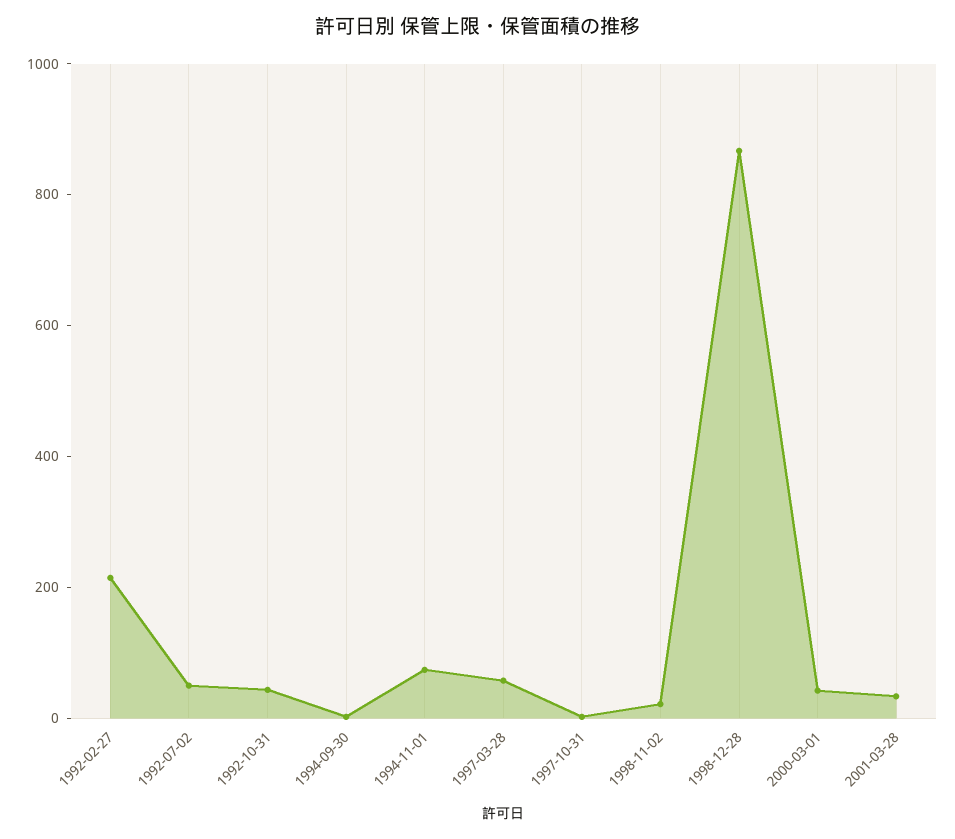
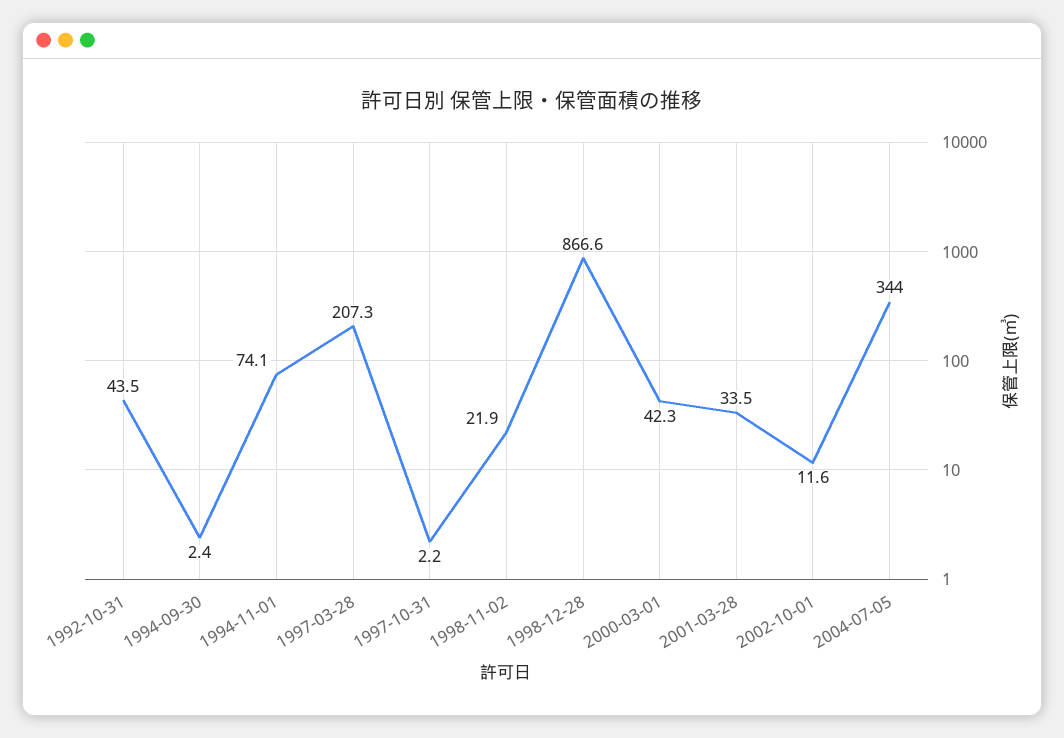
1992-02-27: 200 -> none
1992-07-02: 50 -> none
1997-03-28: 50 -> 207.3
2002-10-01: none -> 11.6
2004-07-05: none -> 344

